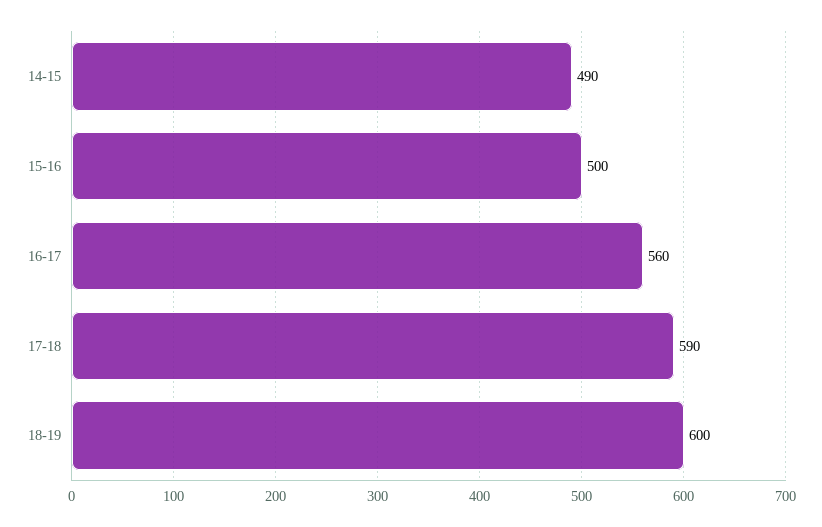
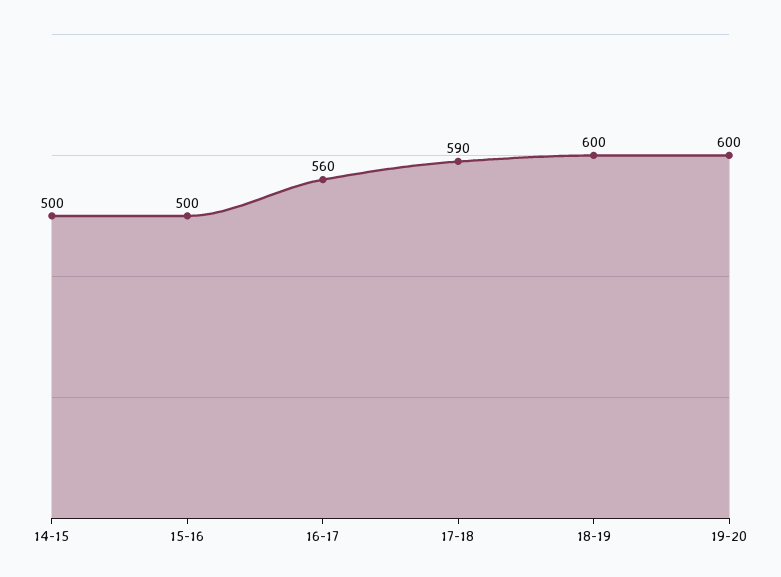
14-15: 490 -> 500
19-20: none -> 600

